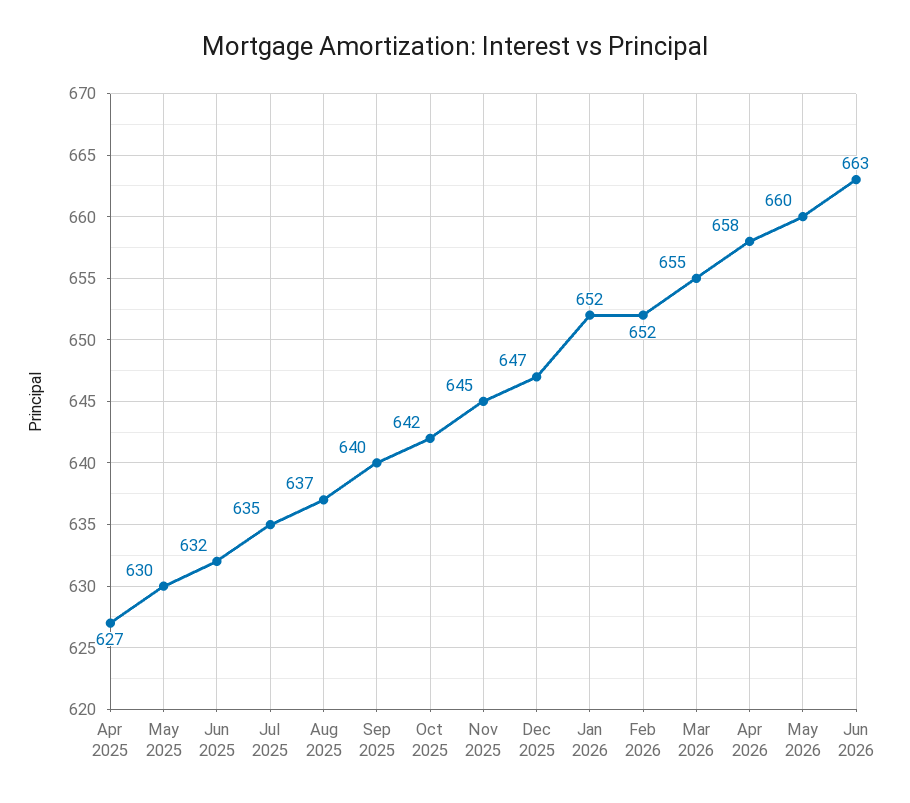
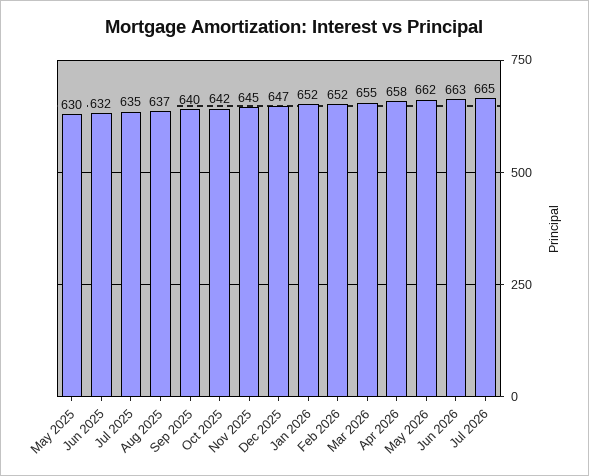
Apr 2025: 627 -> none
May 2026: 660 -> 662
Jul 2026: none -> 665

